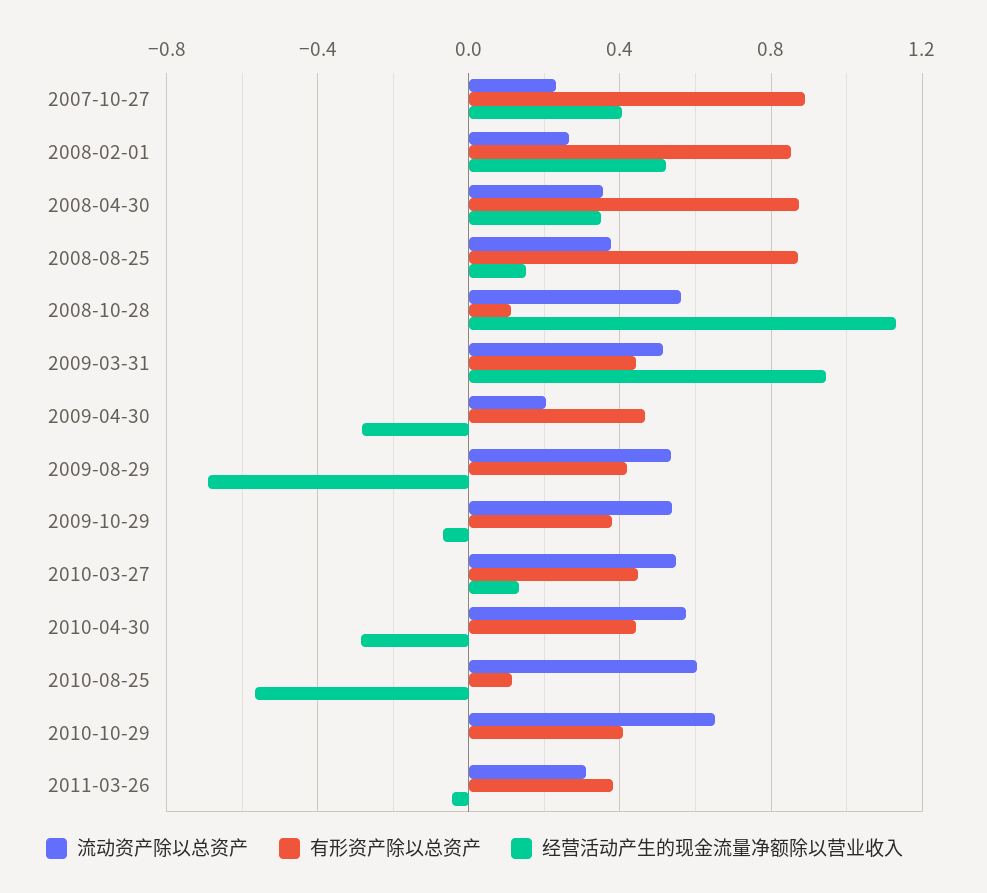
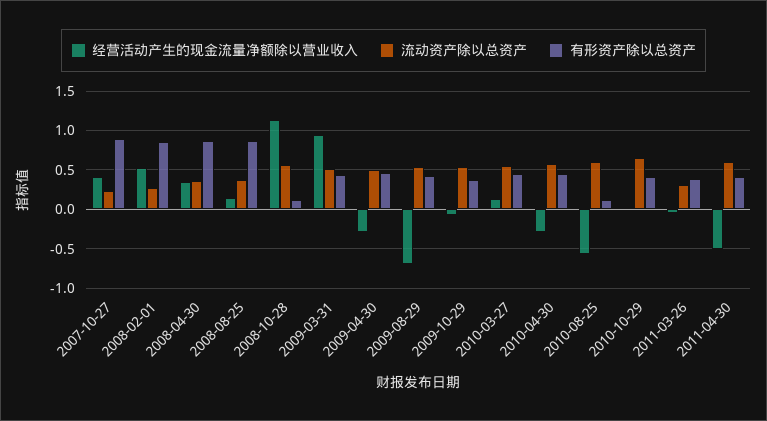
流动资产除以总资产, 2009-04-30: 0.2 -> 0.5
经营活动产生的现金流量净额除以营业收入, 2011-04-30: none -> -0.5
流动资产除以总资产, 2011-04-30: none -> 0.6
有形资产除以总资产, 2011-04-30: none -> 0.4

